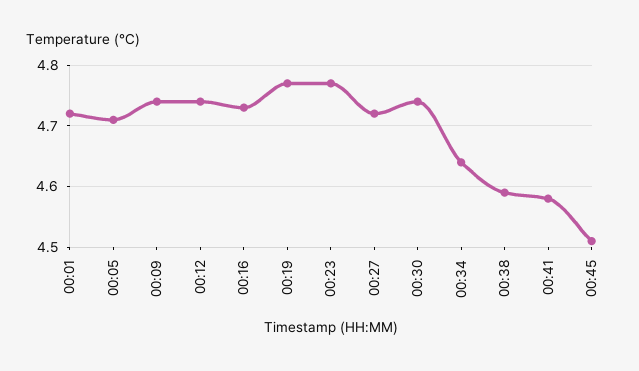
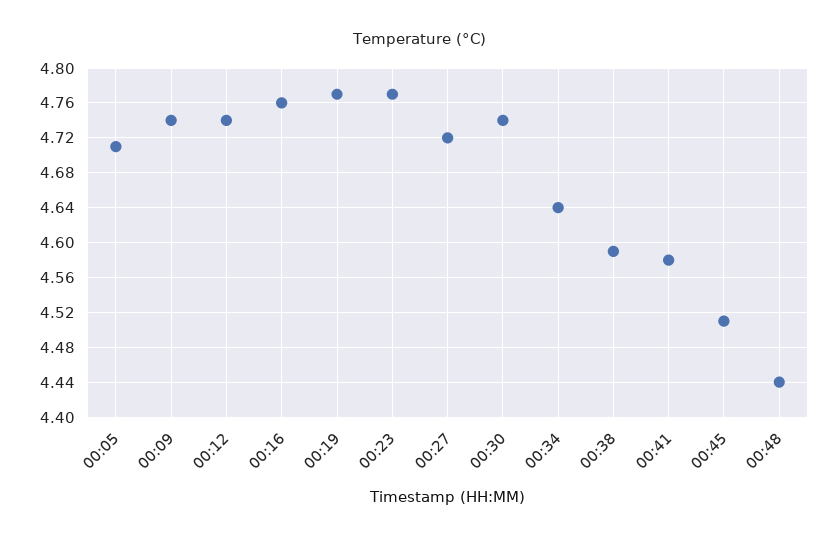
00:01: 4.72 -> none
00:16: 4.73 -> 4.76
00:48: none -> 4.44

